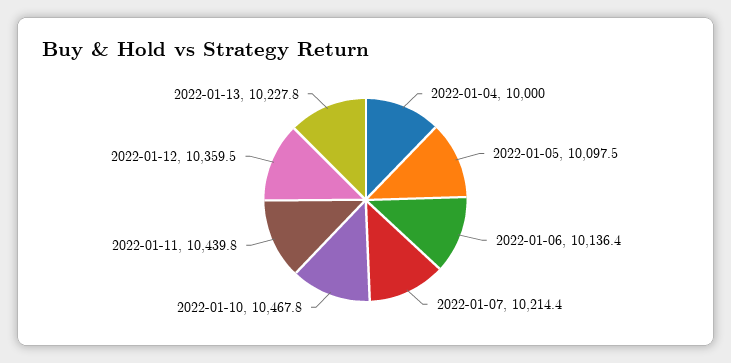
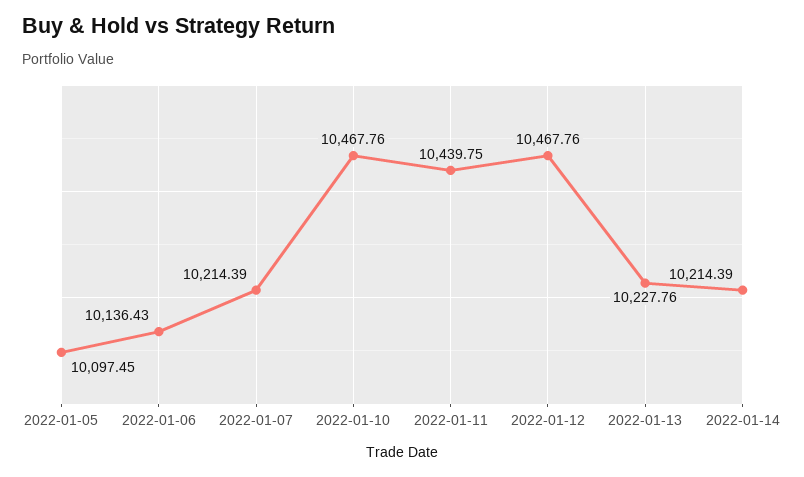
2022-01-04: 10000 -> none
2022-01-12: 10359.5 -> 10467.76
2022-01-14: none -> 10214.39

